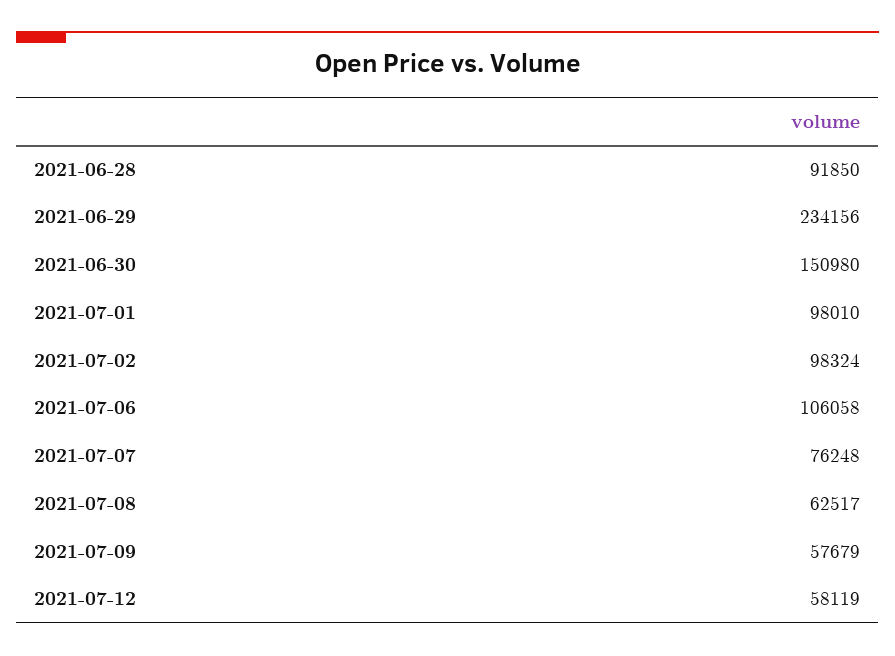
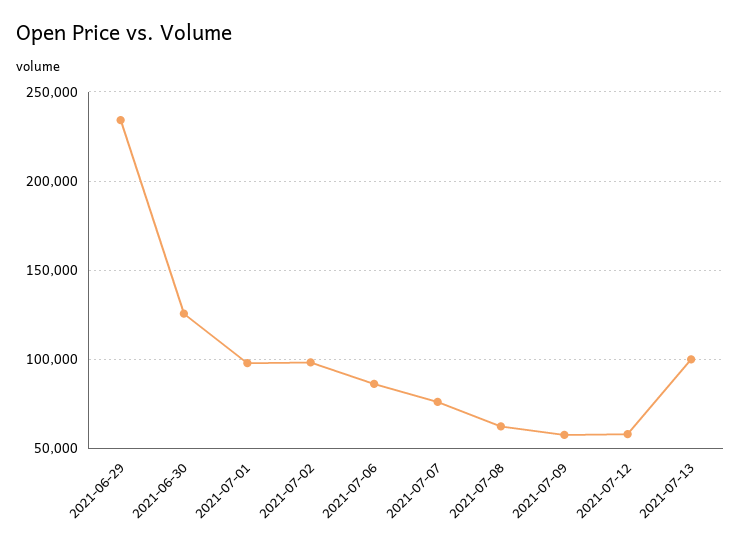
2021-06-28: 91850 -> none
2021-06-30: 150980 -> 125000
2021-07-06: 106058 -> 85000
2021-07-13: none -> 100000

